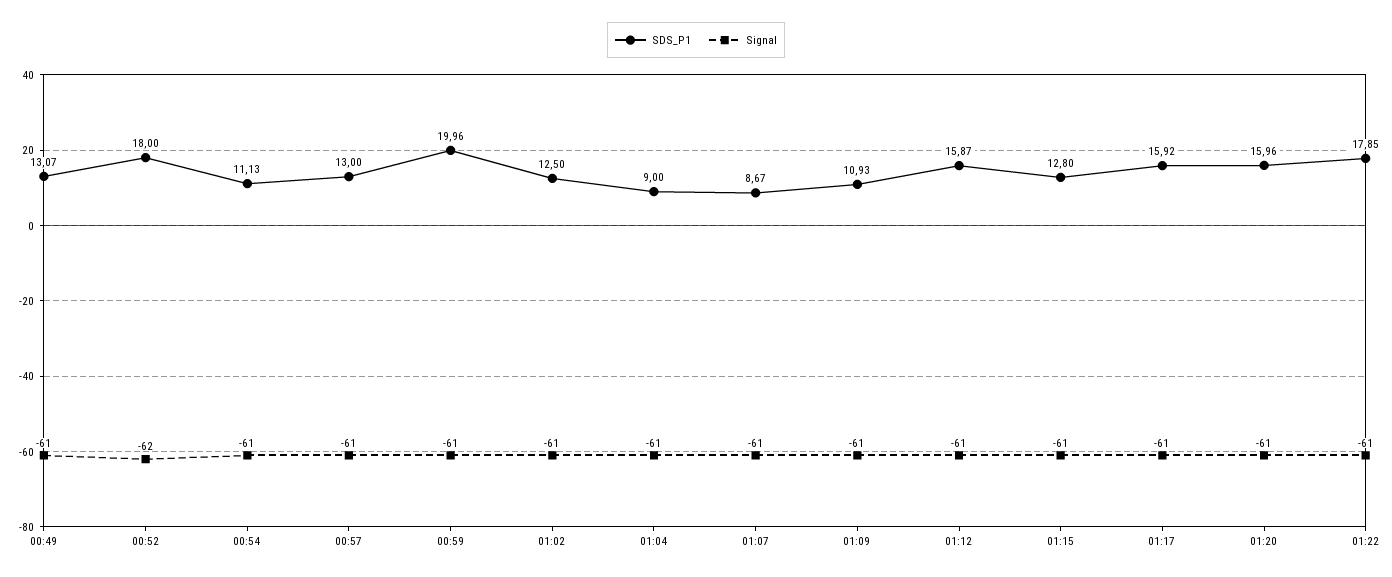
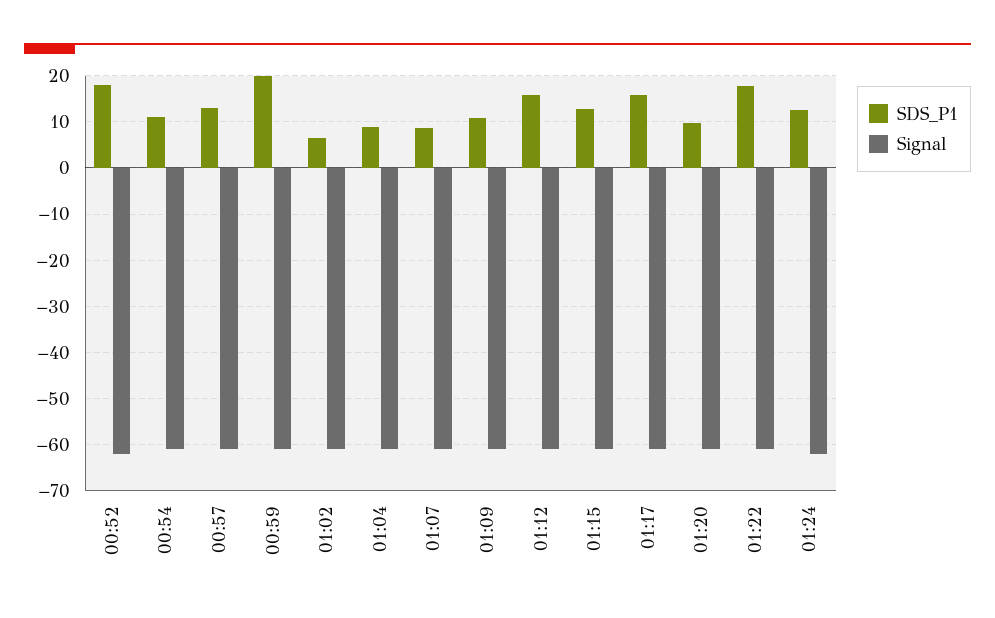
SDS_P1, 00:49: 13.07 -> none
Signal, 00:49: -61 -> none
SDS_P1, 01:02: 12.5 -> 6
SDS_P1, 01:20: 15.96 -> 10
SDS_P1, 01:24: none -> 12
Signal, 01:24: none -> -62

